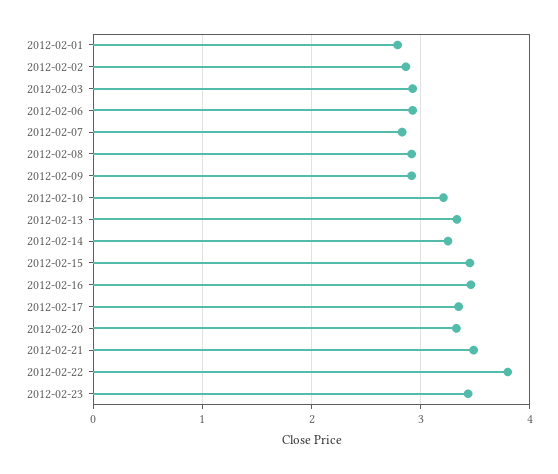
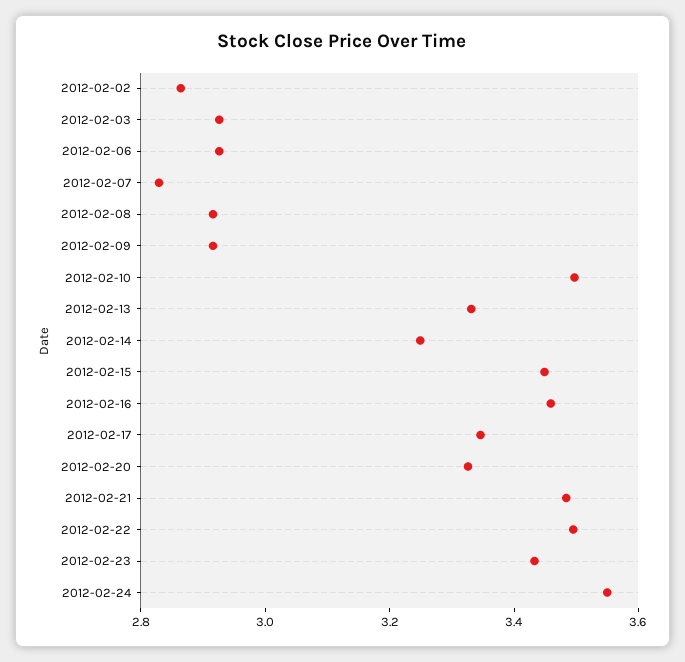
2012-02-01: 2.8 -> none
2012-02-10: 3.2 -> 3.5
2012-02-22: 3.8 -> 3.5
2012-02-24: none -> 3.55

